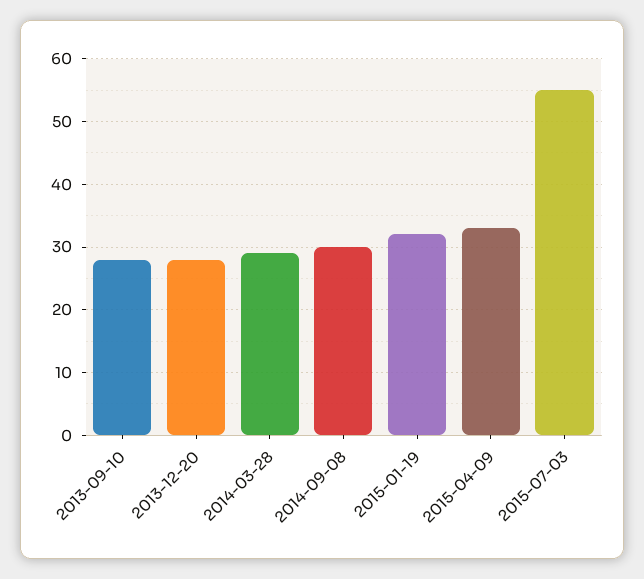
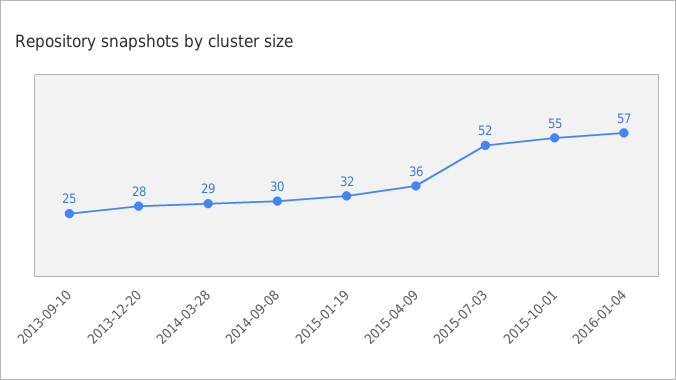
2013-09-10: 28 -> 25
2015-04-09: 33 -> 36
2015-07-03: 55 -> 52
2015-10-01: none -> 55
2016-01-04: none -> 57

